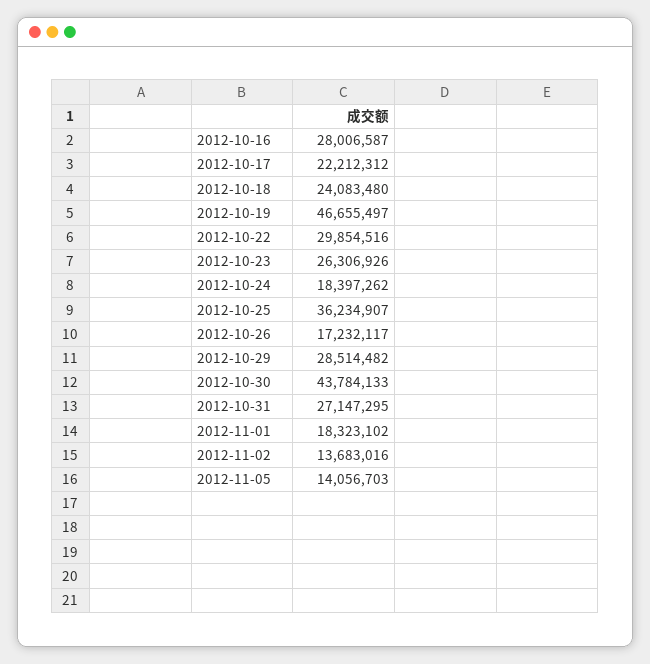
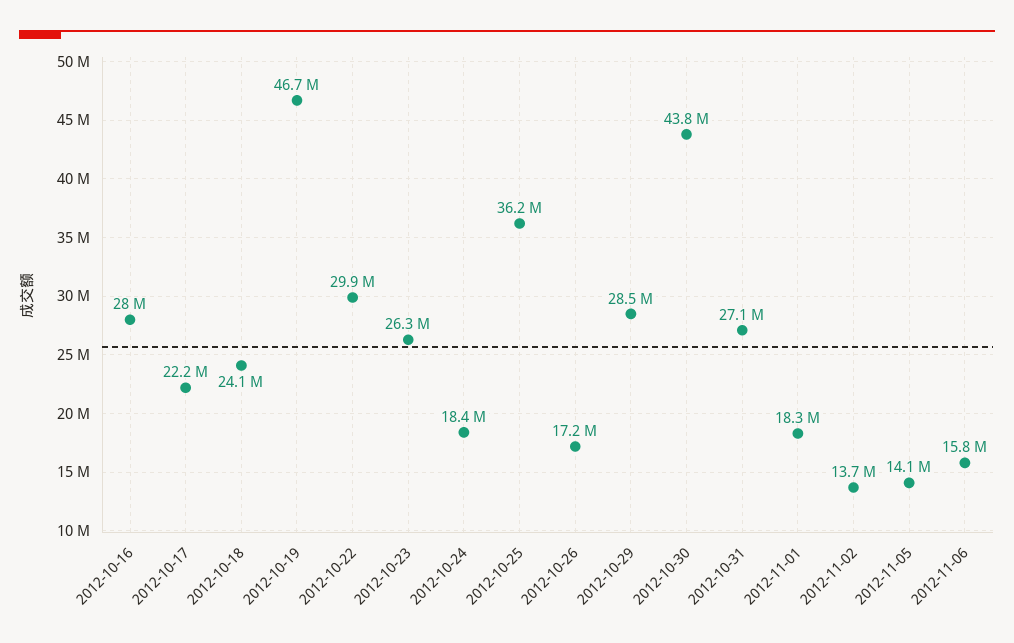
2012-11-06: none -> 15800000

